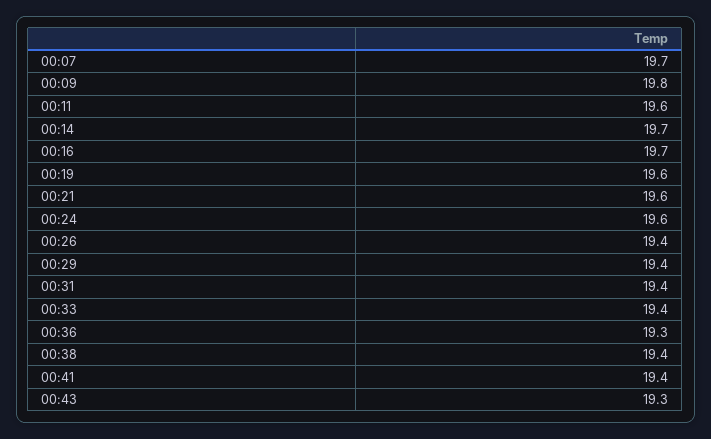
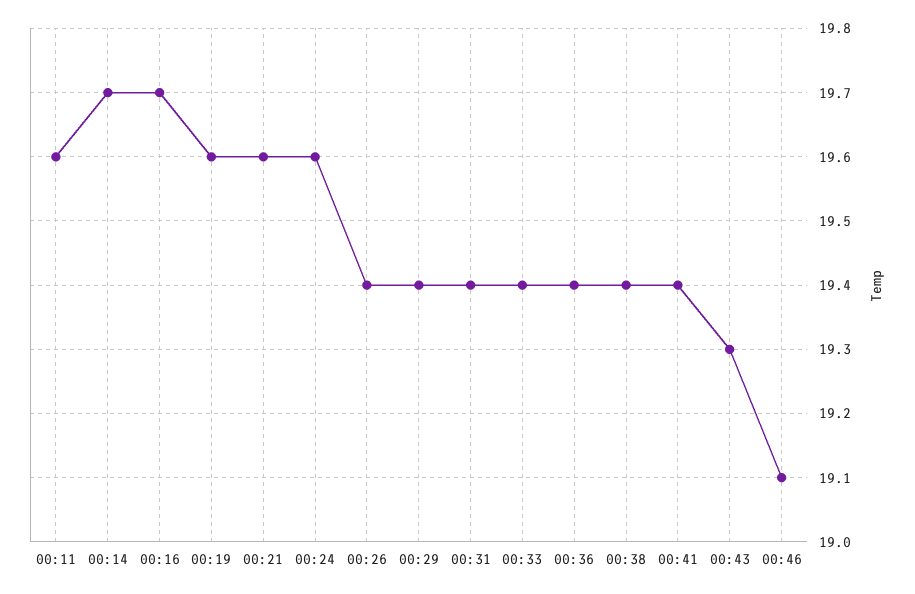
00:07: 19.7 -> none
00:09: 19.8 -> none
00:36: 19.3 -> 19.4
00:46: none -> 19.1

